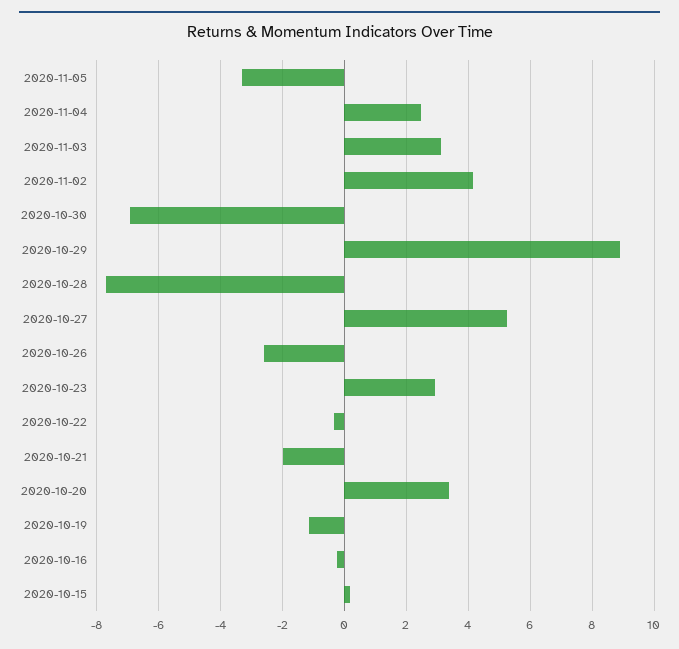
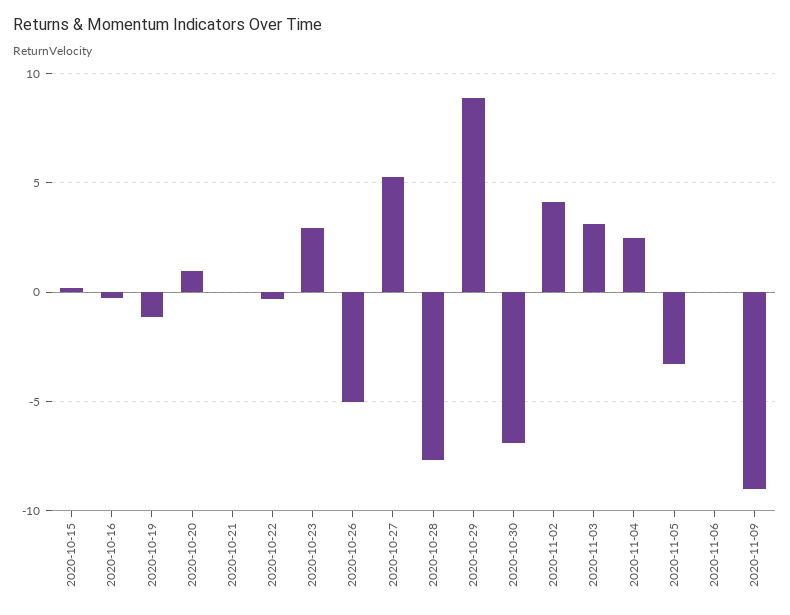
2020-10-26: -2.6 -> -5
2020-10-21: -2 -> 0
2020-10-20: 3.4 -> 1
2020-11-06: none -> 0
2020-11-09: none -> -9

